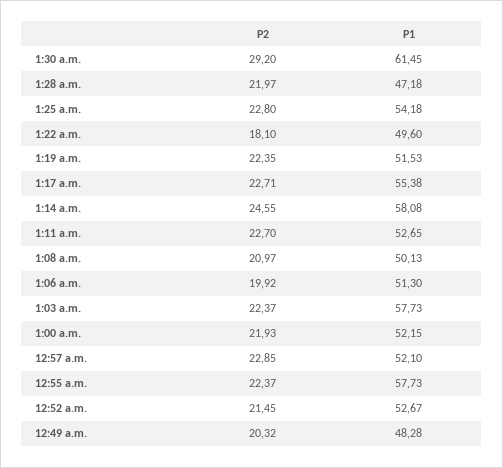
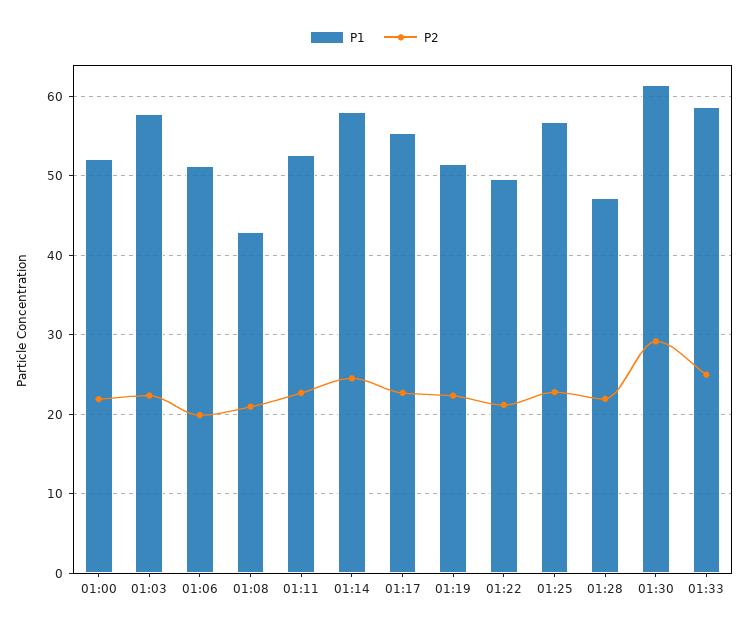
P1, 1:25 a.m.: 54.18 -> 57
P2, 1:22 a.m.: 18.1 -> 21
P1, 1:08 a.m.: 50.13 -> 43
P2, 12:57 a.m.: 22.85 -> none
P1, 12:57 a.m.: 52.1 -> none
P2, 12:55 a.m.: 22.37 -> none
P1, 12:55 a.m.: 57.73 -> none
P2, 12:52 a.m.: 21.45 -> none
P1, 12:52 a.m.: 52.67 -> none
P2, 12:49 a.m.: 20.32 -> none
P1, 12:49 a.m.: 48.28 -> none
P1, 01:33: none -> 59
P2, 01:33: none -> 25

